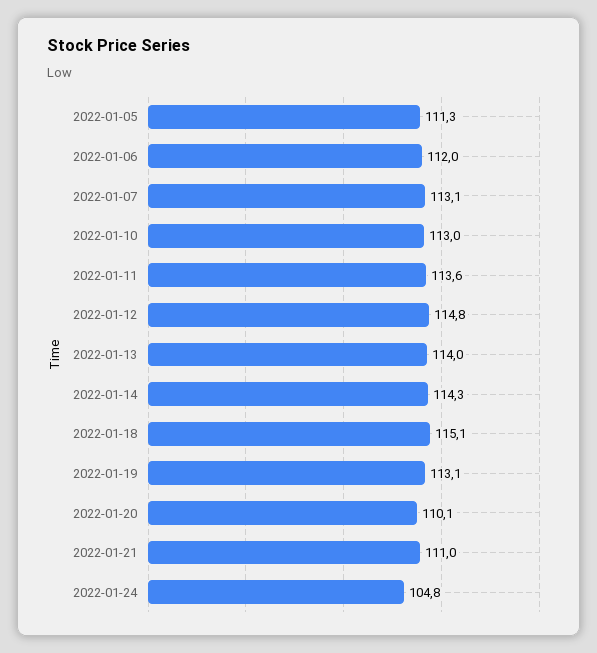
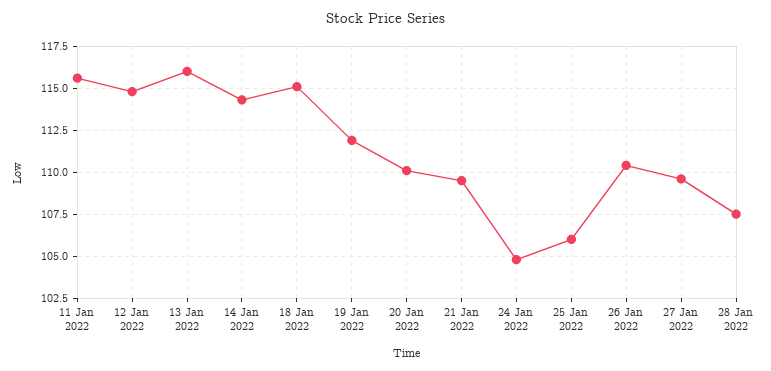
2022-01-05: 111.3 -> none
2022-01-06: 112 -> none
2022-01-07: 113.1 -> none
2022-01-10: 113 -> none
2022-01-11: 113.6 -> 115.5
2022-01-13: 114 -> 116
2022-01-19: 113.1 -> 112
2022-01-21: 111 -> 109.5
25 Jan 2022: none -> 106
26 Jan 2022: none -> 110.5
27 Jan 2022: none -> 109.5
28 Jan 2022: none -> 107.5

